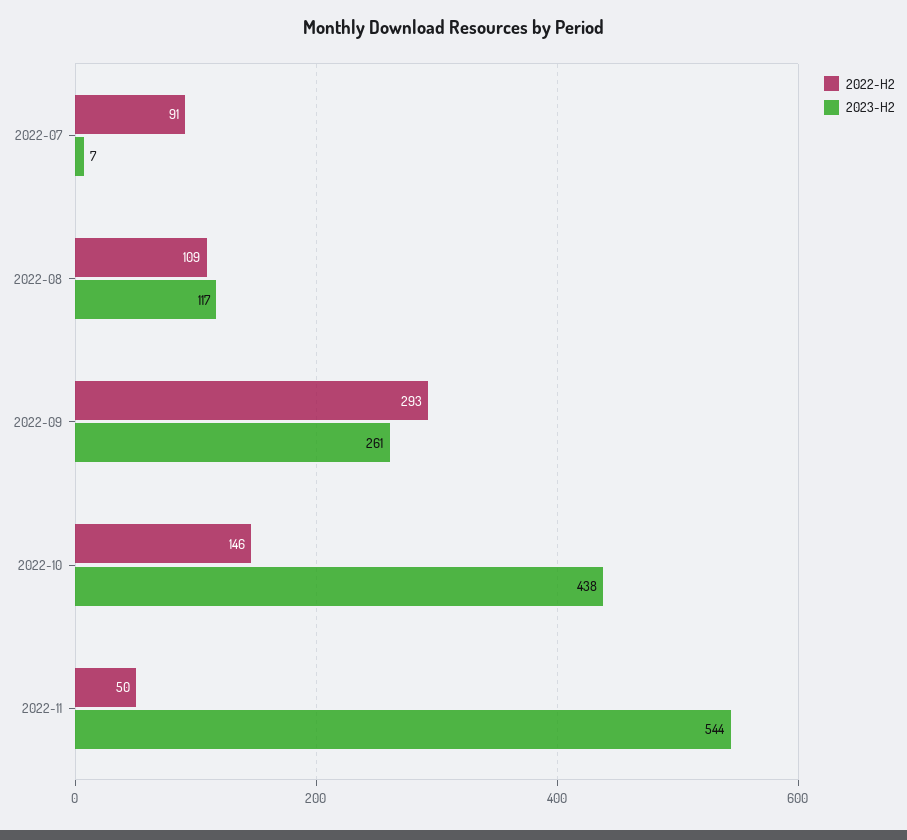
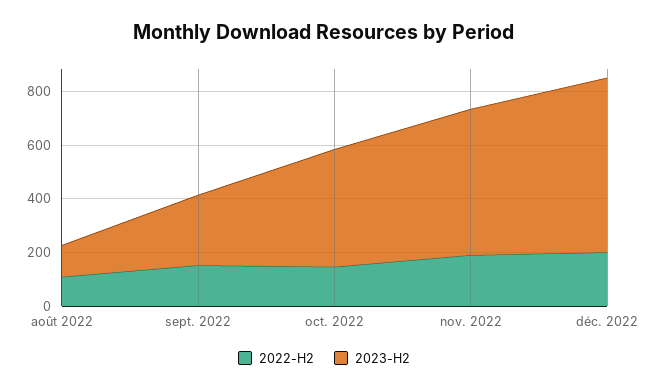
2022-H2, 2022-07: 91 -> none
2023-H2, 2022-07: 7 -> none
2022-H2, 2022-09: 293 -> 150
2022-H2, 2022-11: 50 -> 200
2022-H2, déc. 2022: none -> 200
2023-H2, déc. 2022: none -> 650

